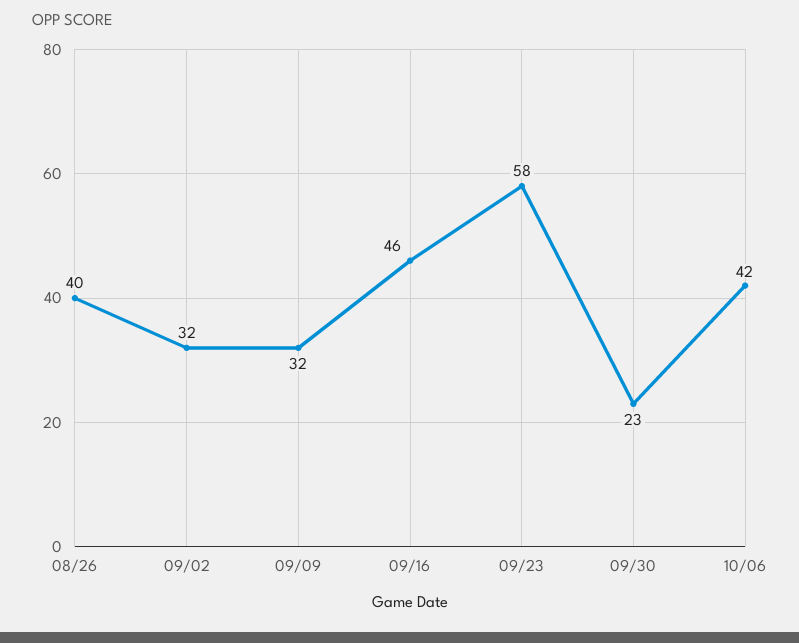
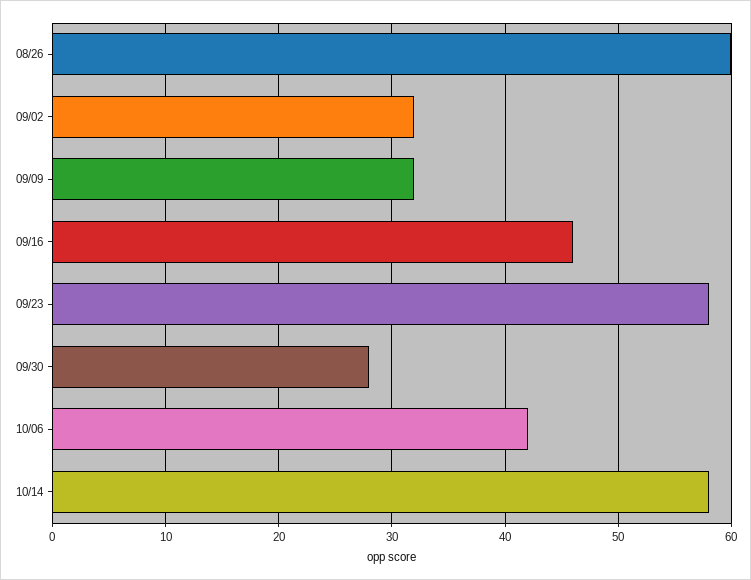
08/26: 40 -> 60
09/30: 23 -> 28
10/14: none -> 58

